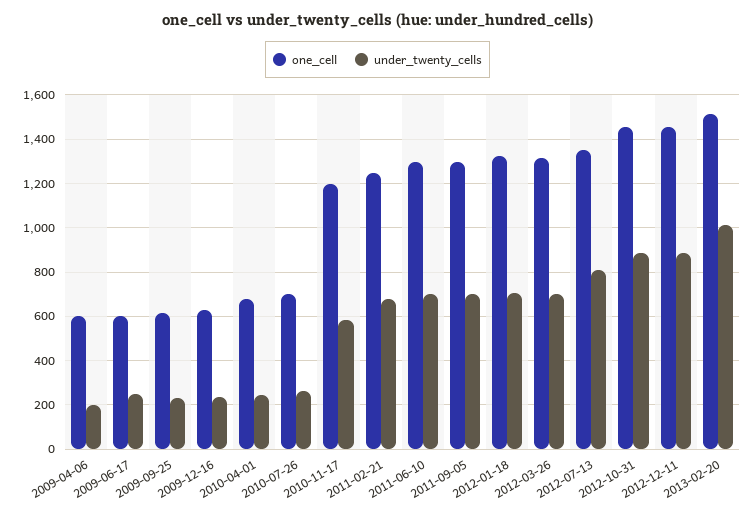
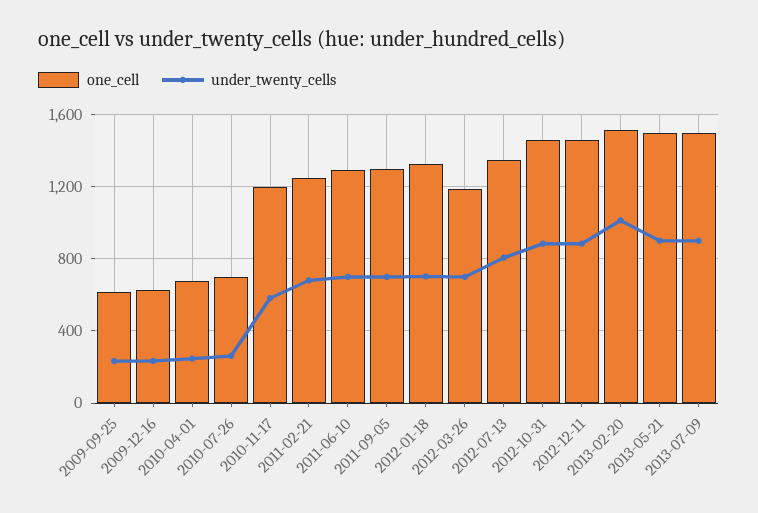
one_cell, 2009-04-06: 600 -> none
under_twenty_cells, 2009-04-06: 200 -> none
one_cell, 2009-06-17: 600 -> none
under_twenty_cells, 2009-06-17: 250 -> none
one_cell, 2012-03-26: 1300 -> 1200
one_cell, 2013-05-21: none -> 1500
under_twenty_cells, 2013-05-21: none -> 900
one_cell, 2013-07-09: none -> 1500
under_twenty_cells, 2013-07-09: none -> 900

